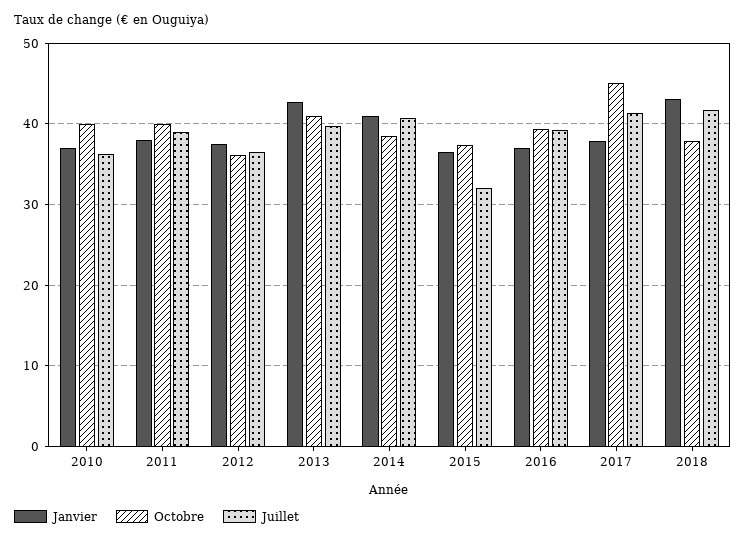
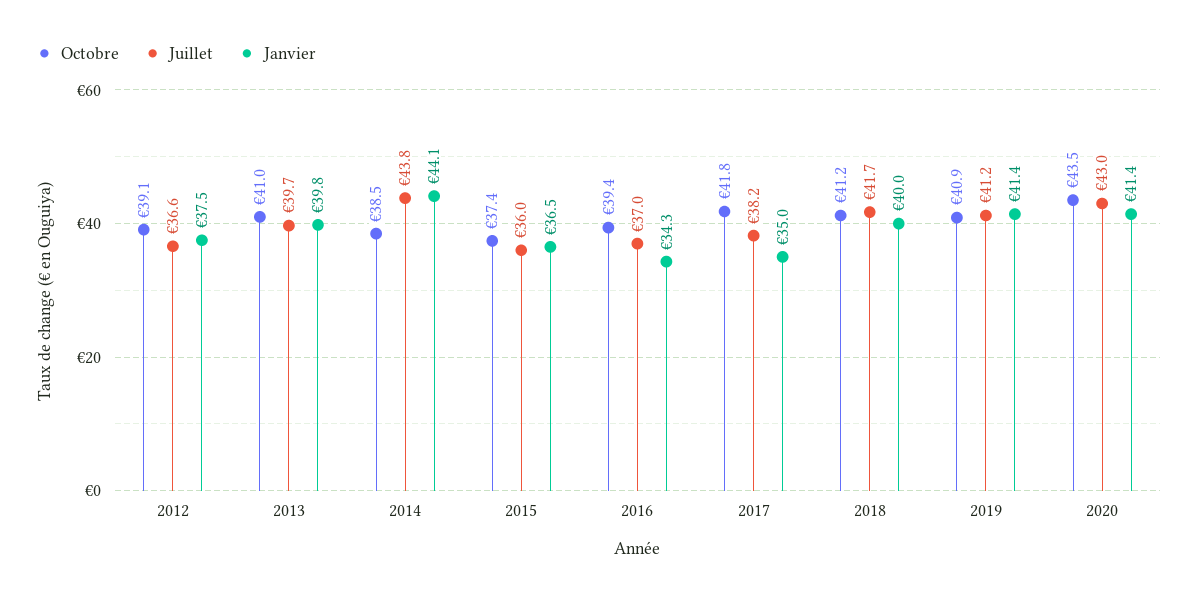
Janvier, 2010: 37 -> none
Octobre, 2010: 40 -> none
Juillet, 2010: 36 -> none
Janvier, 2011: 38 -> none
Octobre, 2011: 40 -> none
Juillet, 2011: 39 -> none
Octobre, 2012: 36 -> 39.1
Janvier, 2013: 43 -> 39.8
Janvier, 2014: 41 -> 44.1
Juillet, 2014: 41 -> 43.8
Juillet, 2015: 32 -> 36
Janvier, 2016: 37 -> 34.3
Juillet, 2016: 39 -> 37
Janvier, 2017: 38 -> 35
Octobre, 2017: 45 -> 41.8
Juillet, 2017: 41 -> 38.2
Janvier, 2018: 43 -> 40
Octobre, 2018: 38 -> 41.2
Octobre, 2019: none -> 40.9
Juillet, 2019: none -> 41.2
Janvier, 2019: none -> 41.4
Octobre, 2020: none -> 43.5
Juillet, 2020: none -> 43
Janvier, 2020: none -> 41.4

